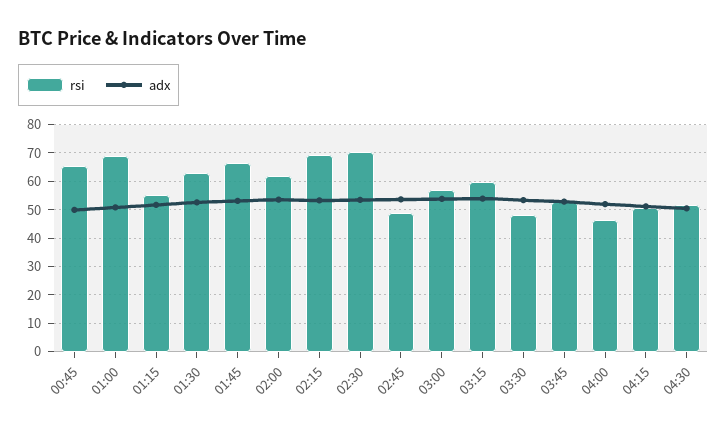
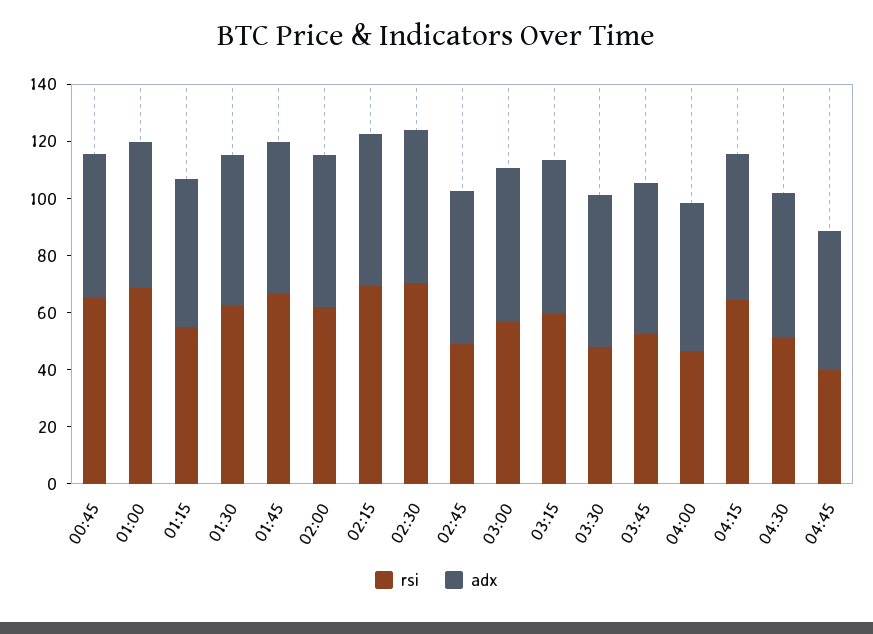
rsi, 04:15: 50 -> 65
rsi, 04:45: none -> 40
adx, 04:45: none -> 50

